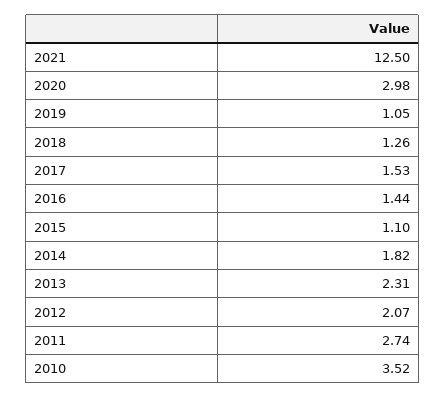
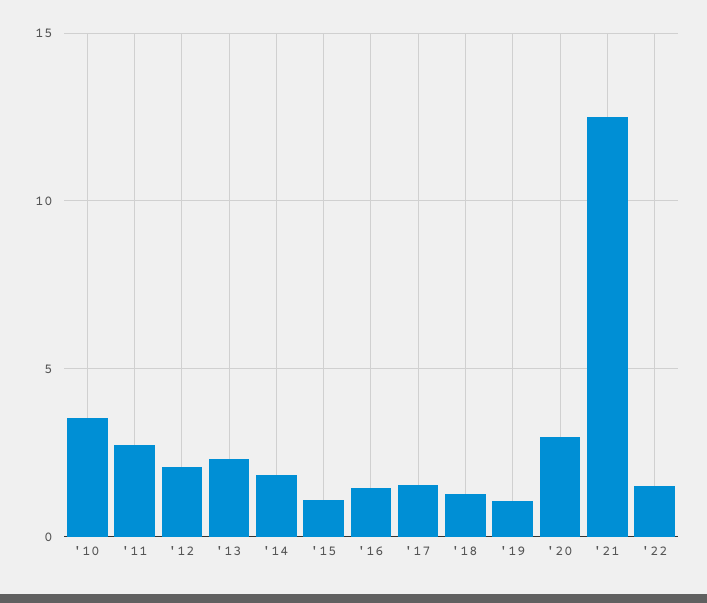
'22: none -> 1.5

